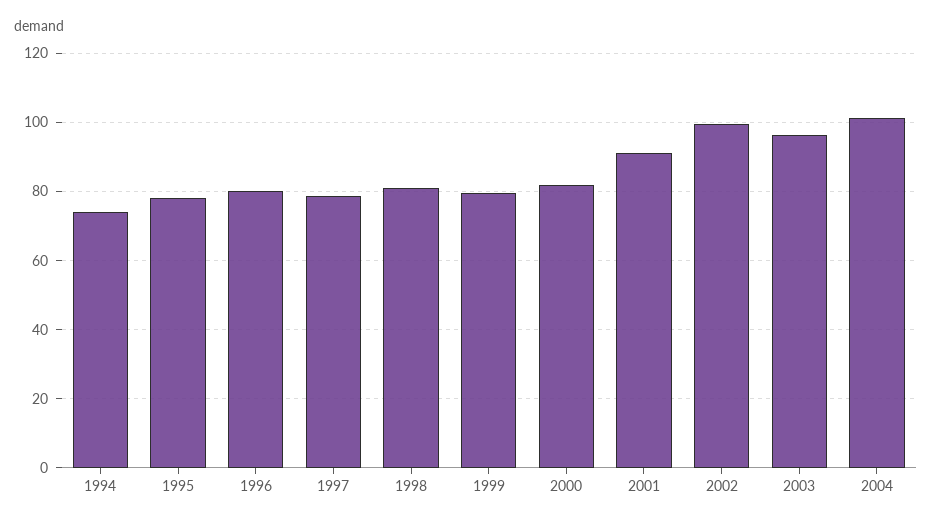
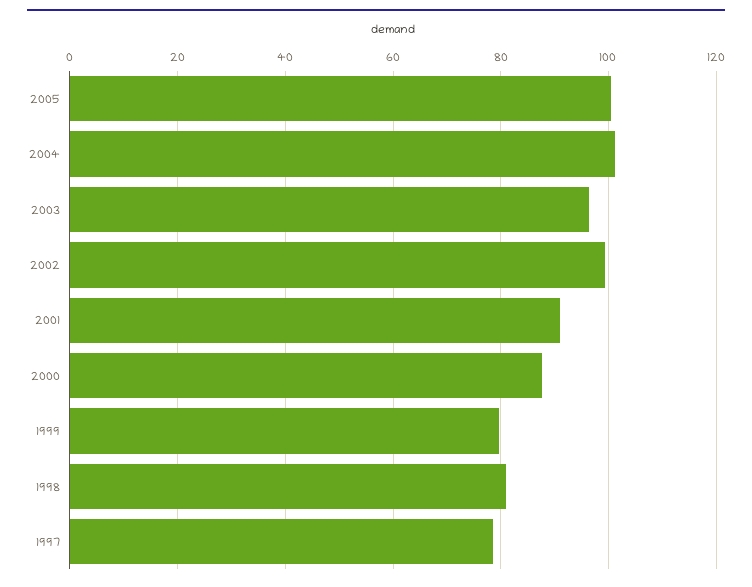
1994: 74 -> none
1995: 78 -> none
1996: 80 -> none
2000: 82 -> 88
2005: none -> 100

